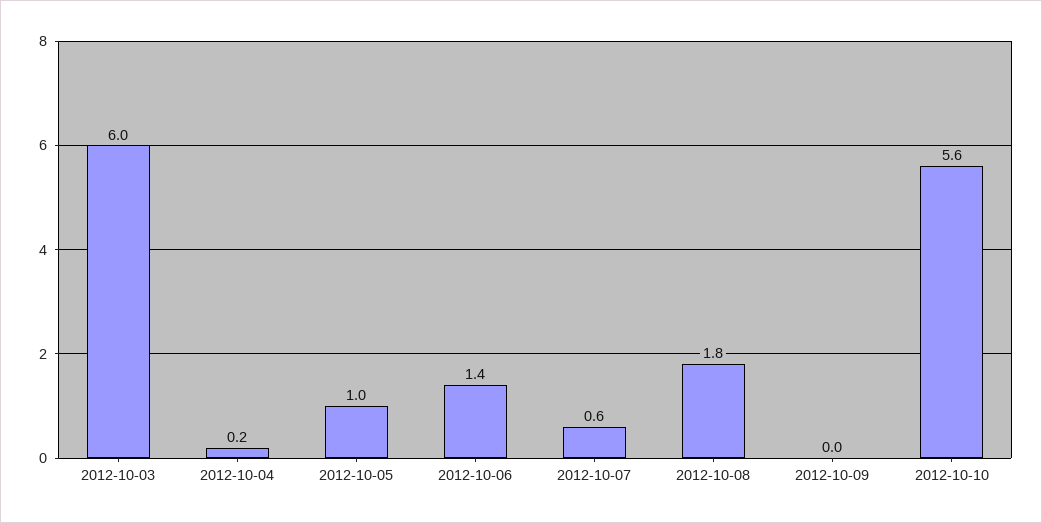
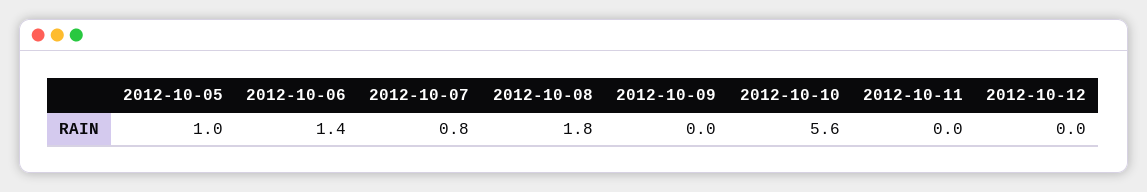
2012-10-03: 6 -> none
2012-10-04: 0.2 -> none
2012-10-07: 0.6 -> 0.8
2012-10-11: none -> 0
2012-10-12: none -> 0

